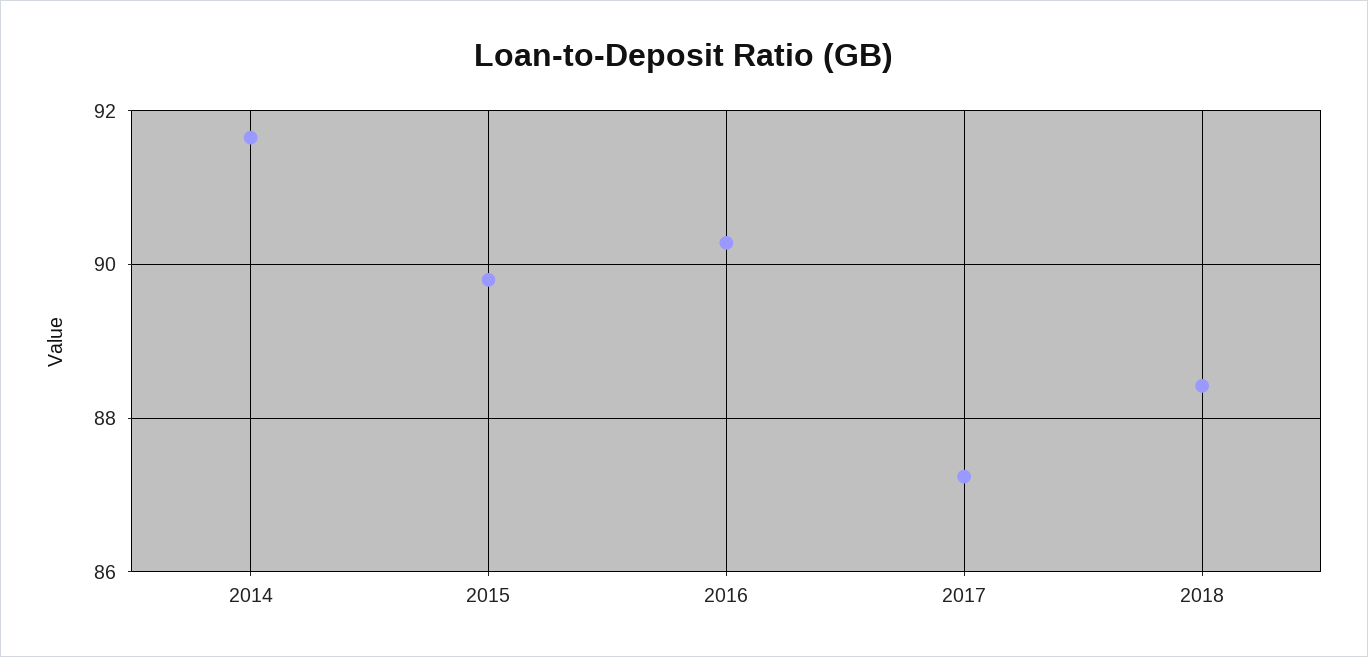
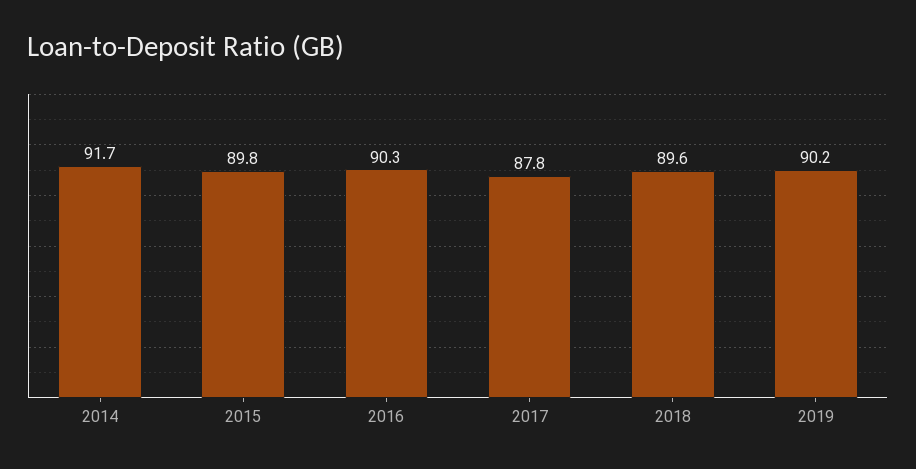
2017: 87.2 -> 87.8
2018: 88.4 -> 89.6
2019: none -> 90.2

